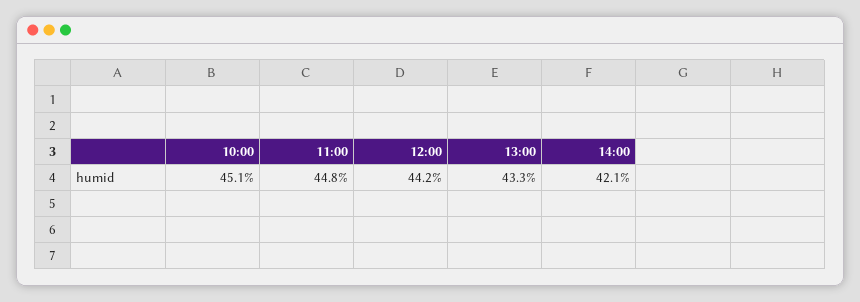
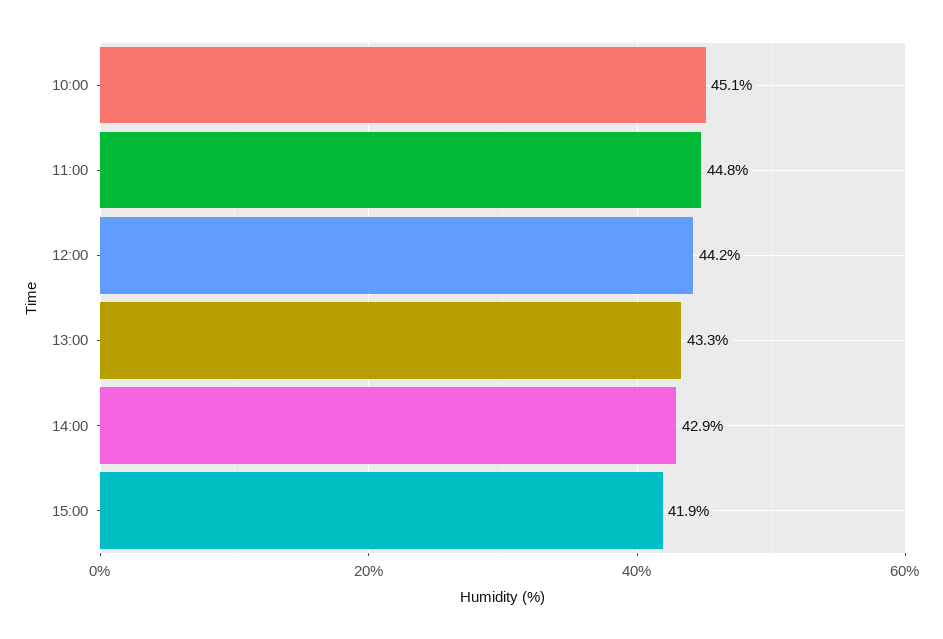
14:00: 42.1 -> 42.9
15:00: none -> 41.9

